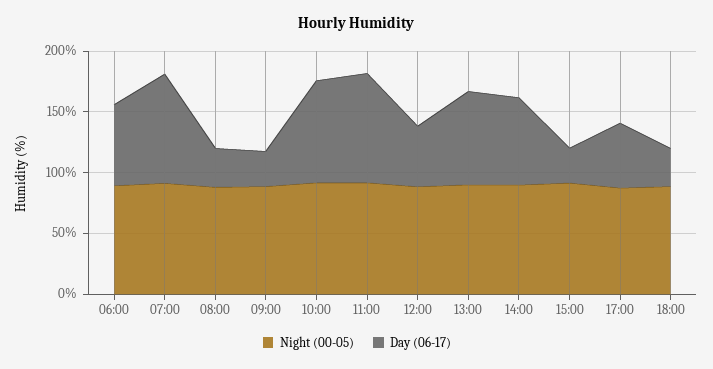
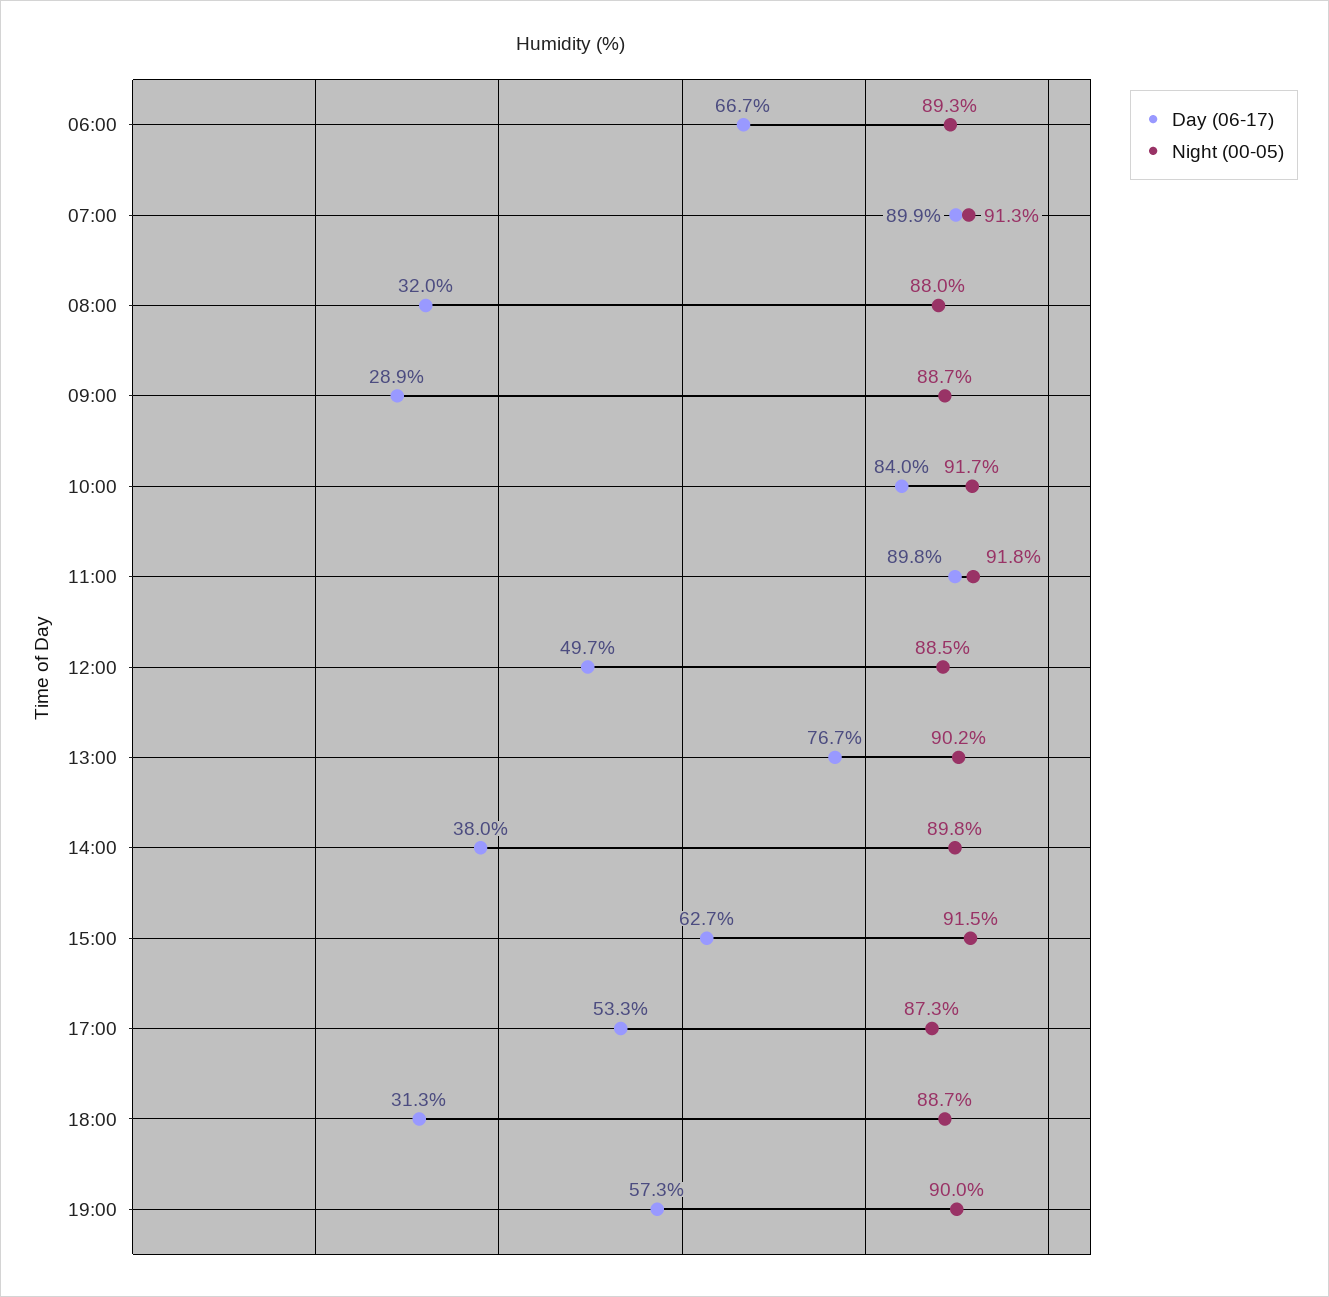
Day (06-17), 14:00: 70 -> 38
Day (06-17), 15:00: 30 -> 62.7
Day (06-17), 19:00: none -> 57.3
Night (00-05), 19:00: none -> 90

